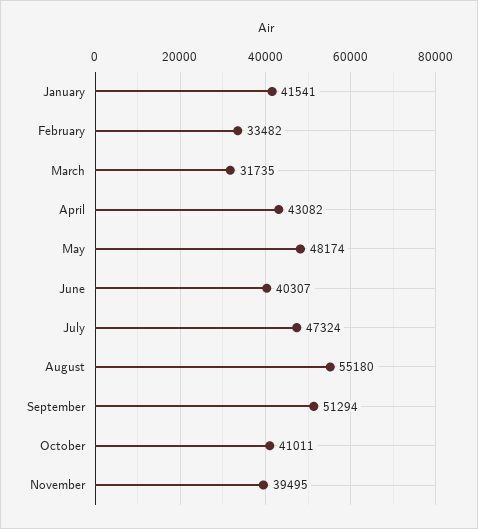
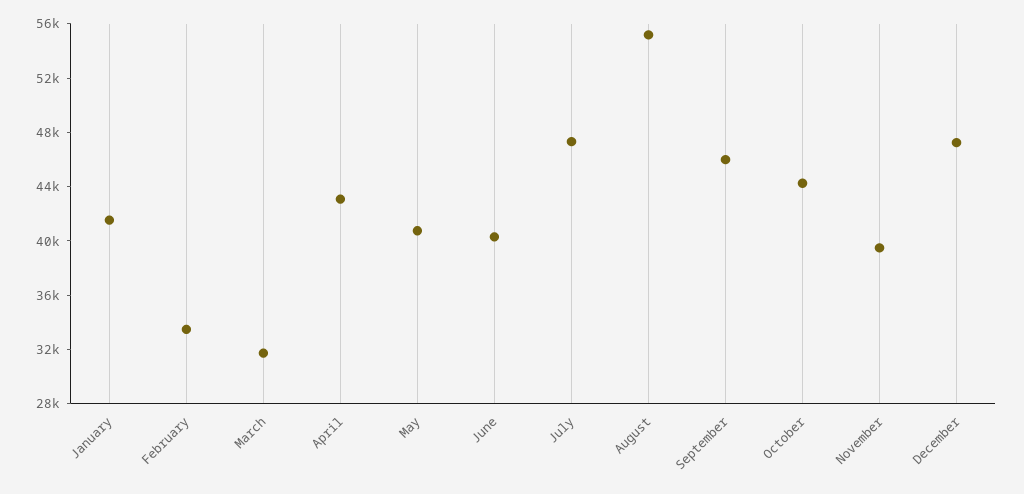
May: 48174 -> 41000
September: 51294 -> 46000
October: 41011 -> 44000
December: none -> 47000

